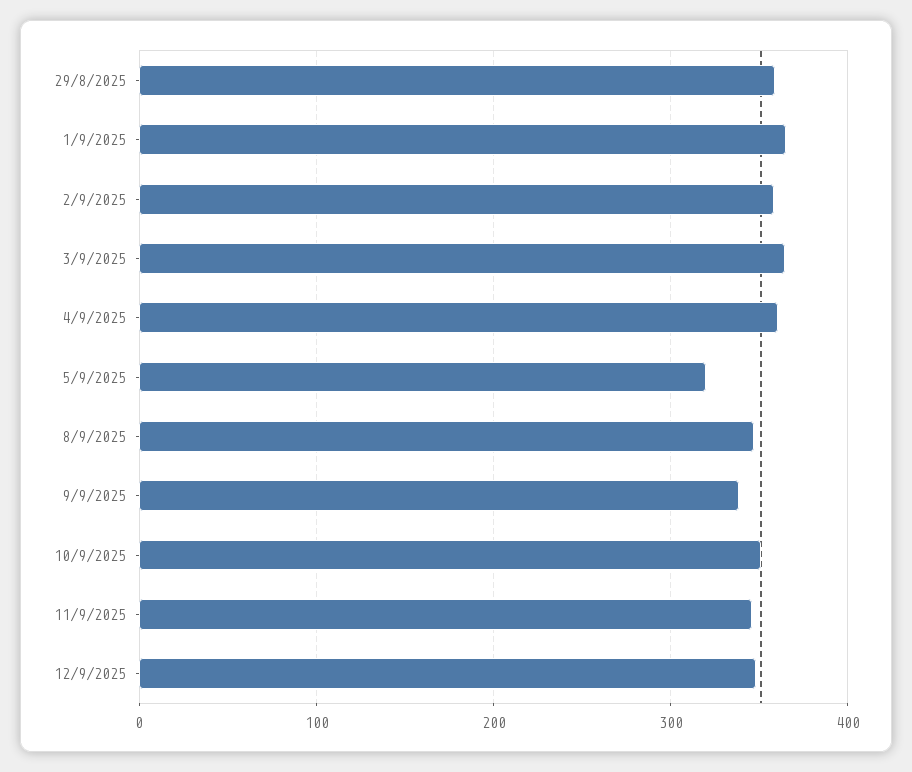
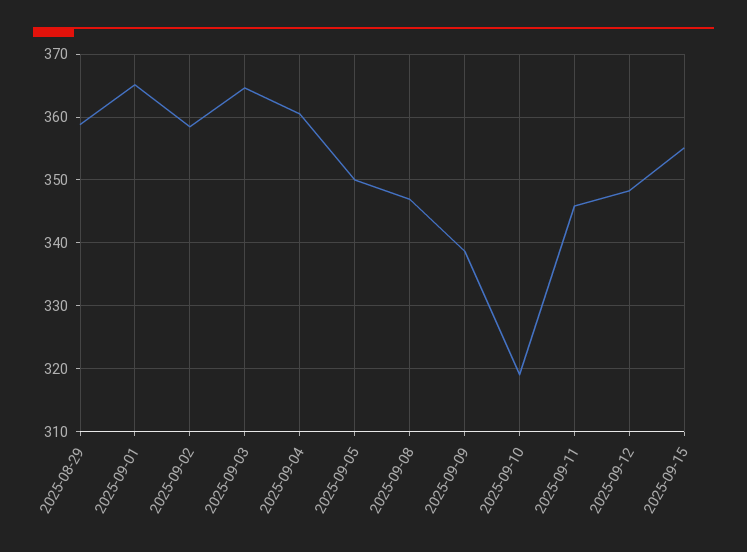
5/9/2025: 320 -> 350
10/9/2025: 350 -> 319
2025-09-15: none -> 355

